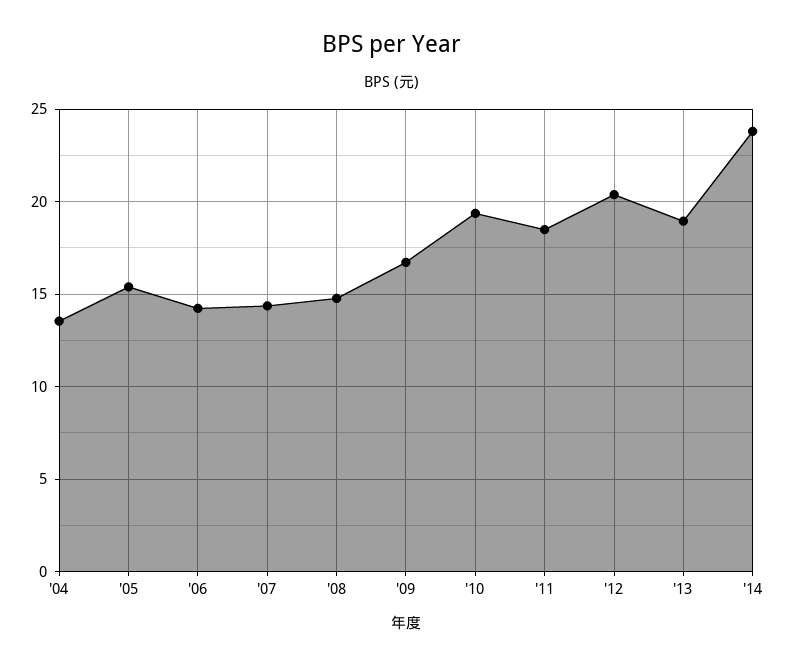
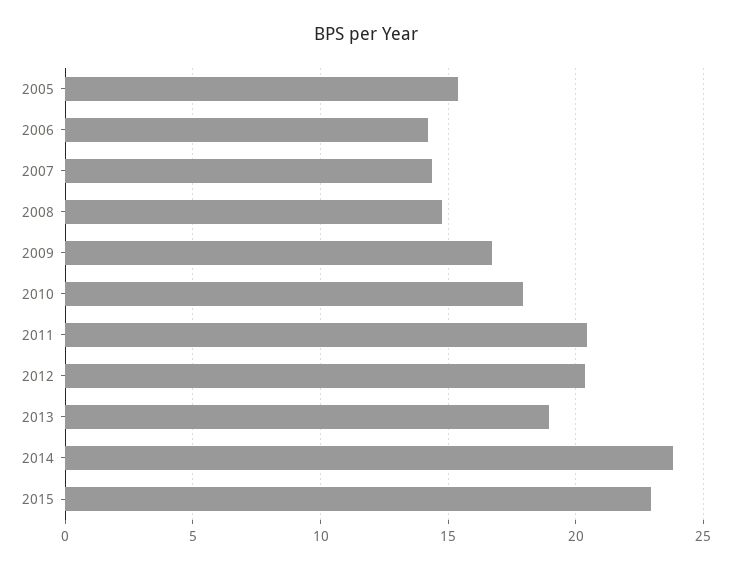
'04: 13.5 -> none
'10: 19.5 -> 18
'11: 18.5 -> 20.5
2015: none -> 23

